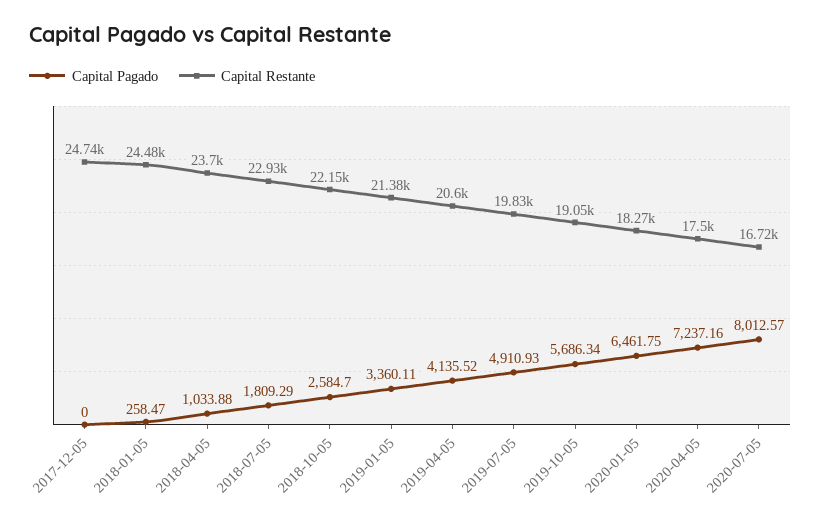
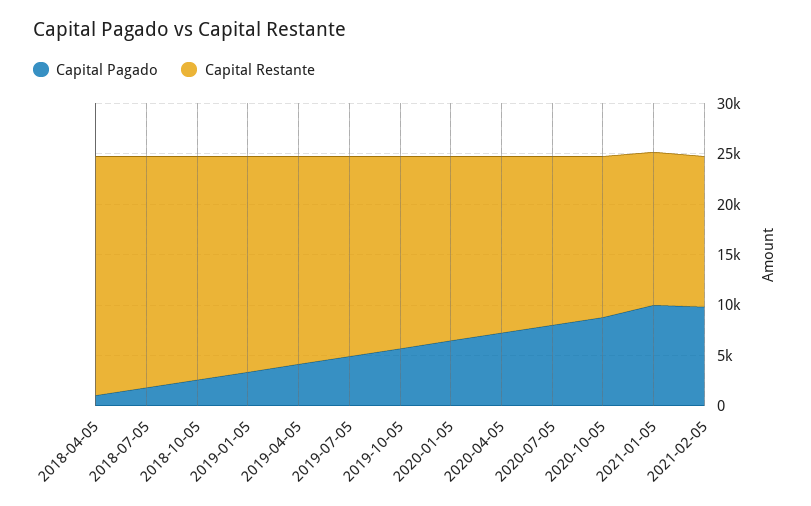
Capital Pagado, 2017-12-05: 0 -> none
Capital Restante, 2017-12-05: 24740 -> none
Capital Pagado, 2018-01-05: 258.47 -> none
Capital Restante, 2018-01-05: 24480 -> none
Capital Pagado, 2020-10-05: none -> 9000
Capital Restante, 2020-10-05: none -> 16000
Capital Pagado, 2021-01-05: none -> 10000
Capital Restante, 2021-01-05: none -> 15000
Capital Pagado, 2021-02-05: none -> 10000
Capital Restante, 2021-02-05: none -> 15000

